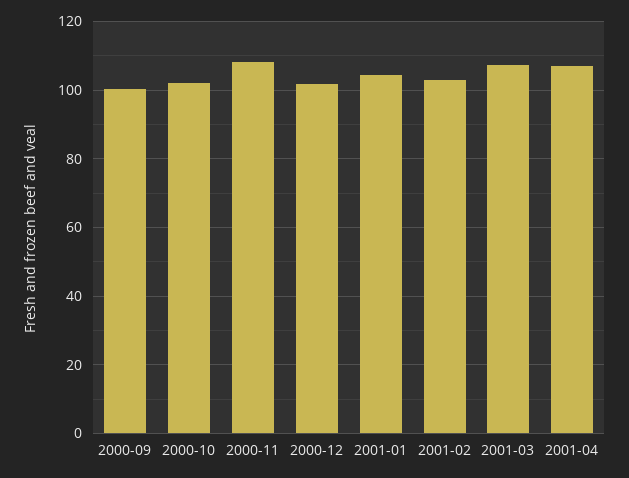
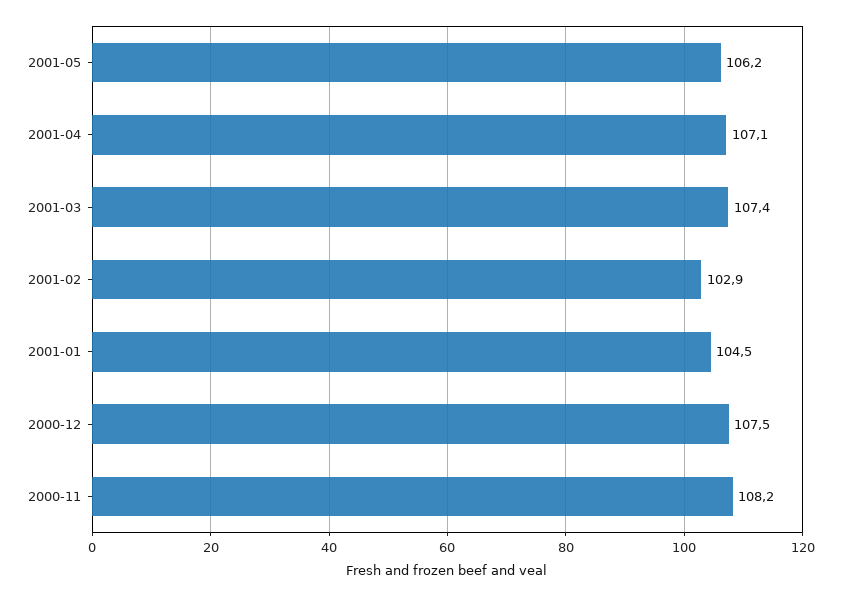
2000-09: 100 -> none
2000-10: 102 -> none
2000-12: 102 -> 107.5
2001-05: none -> 106.2

